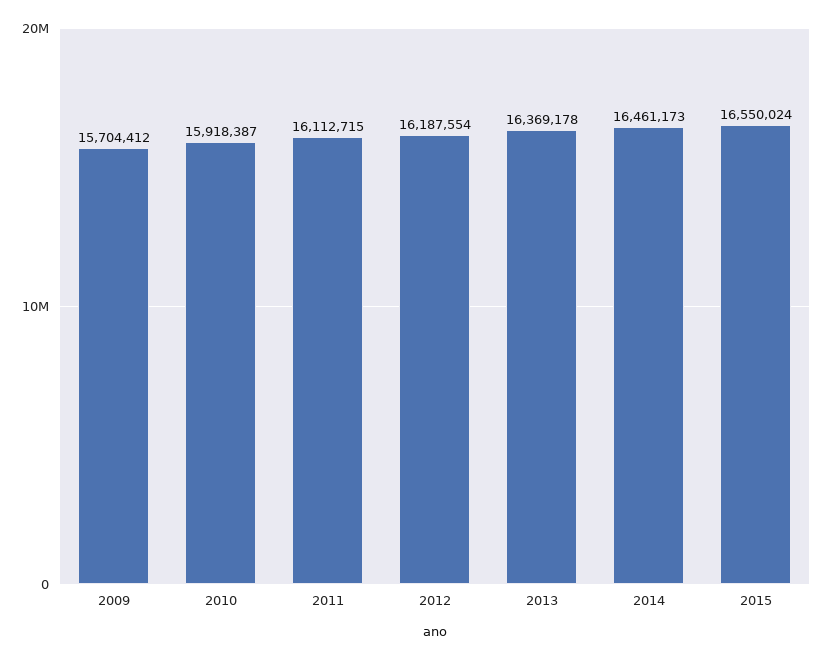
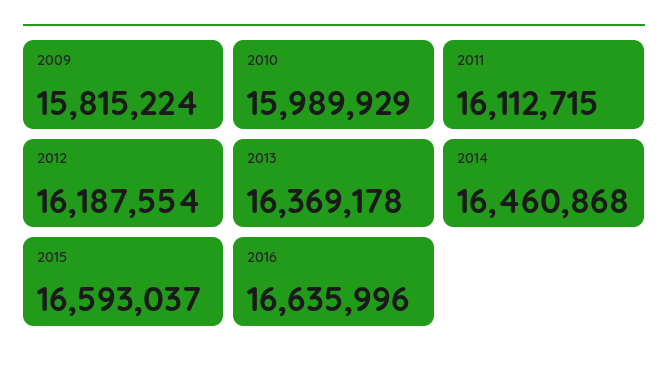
2009: 15704412 -> 15815224
2010: 15918387 -> 15989929
2014: 16461173 -> 16460868
2015: 16550024 -> 16593037
2016: none -> 16635996

